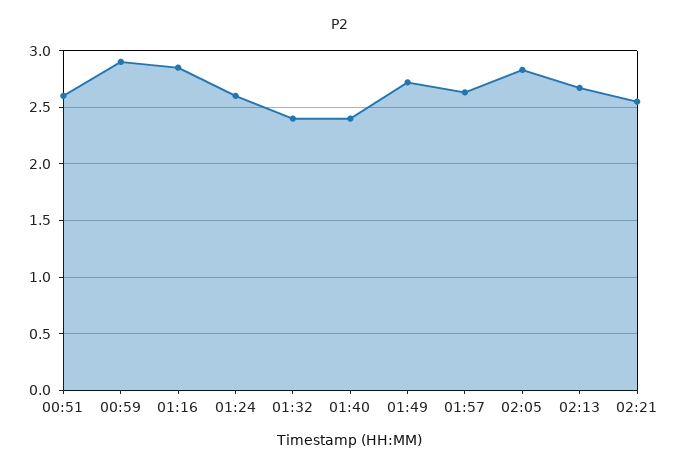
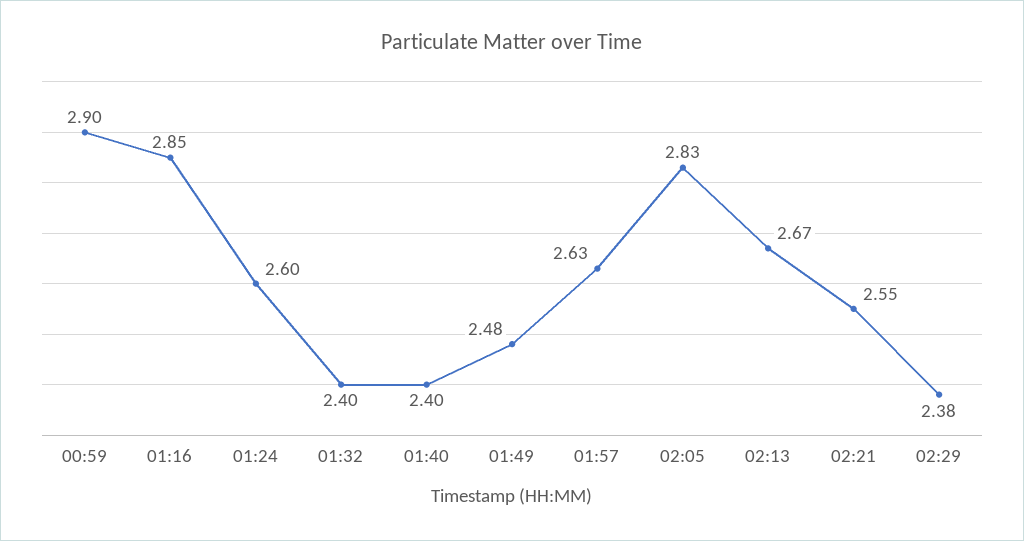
00:51: 2.6 -> none
01:49: 2.7 -> 2.48
02:29: none -> 2.38

